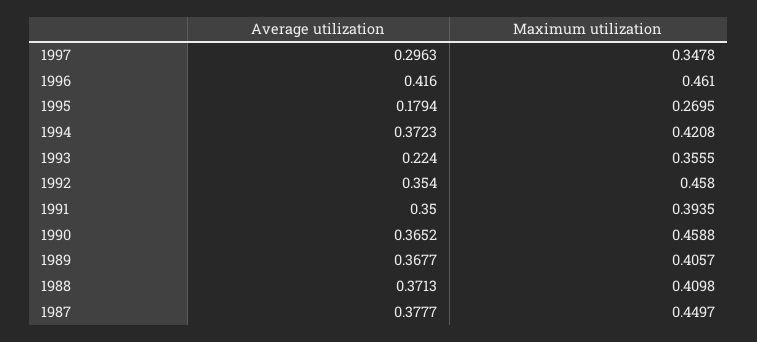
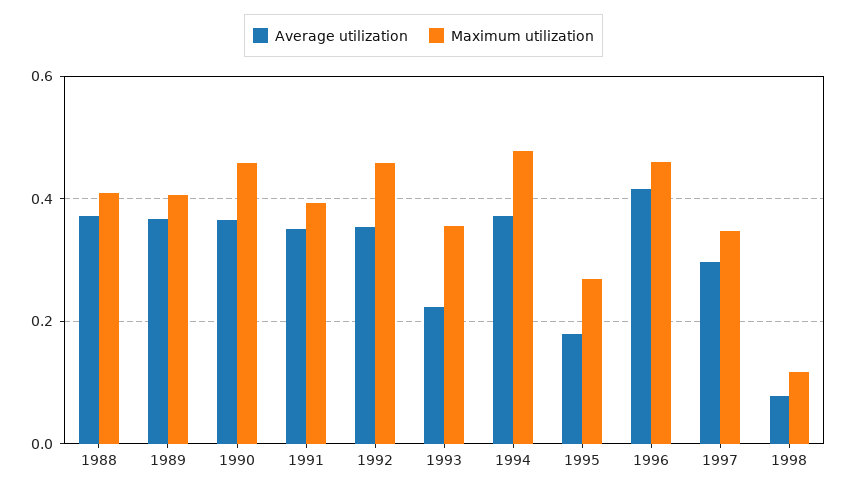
Maximum utilization, 1994: 0.4208 -> 0.48
Average utilization, 1987: 0.3777 -> none
Maximum utilization, 1987: 0.4497 -> none
Average utilization, 1998: none -> 0.08
Maximum utilization, 1998: none -> 0.12

